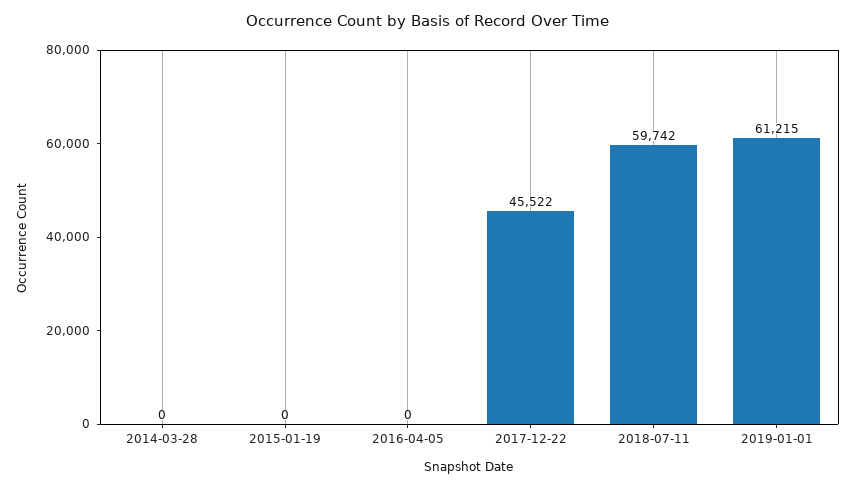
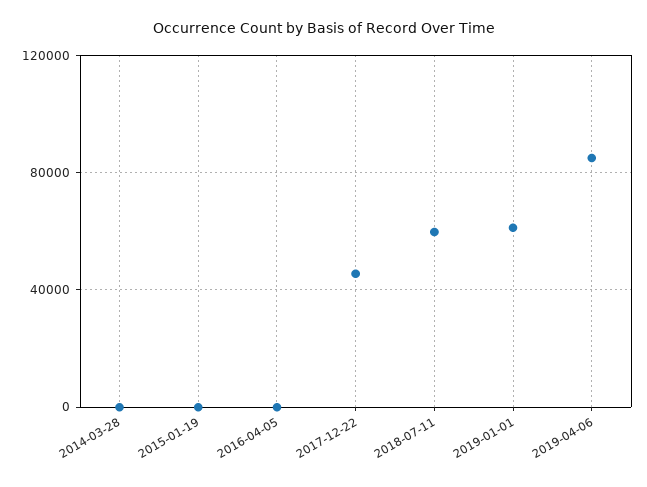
2019-04-06: none -> 85000

